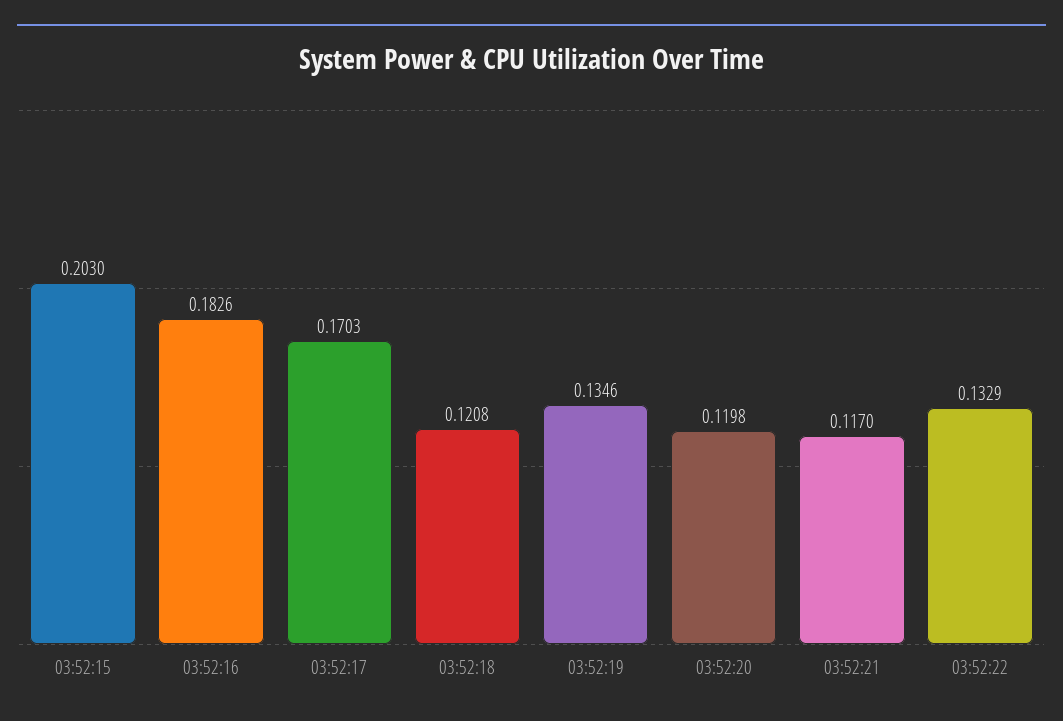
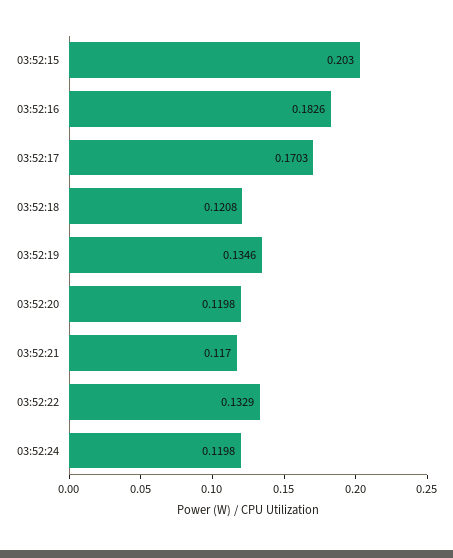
03:52:24: none -> 0.1198

